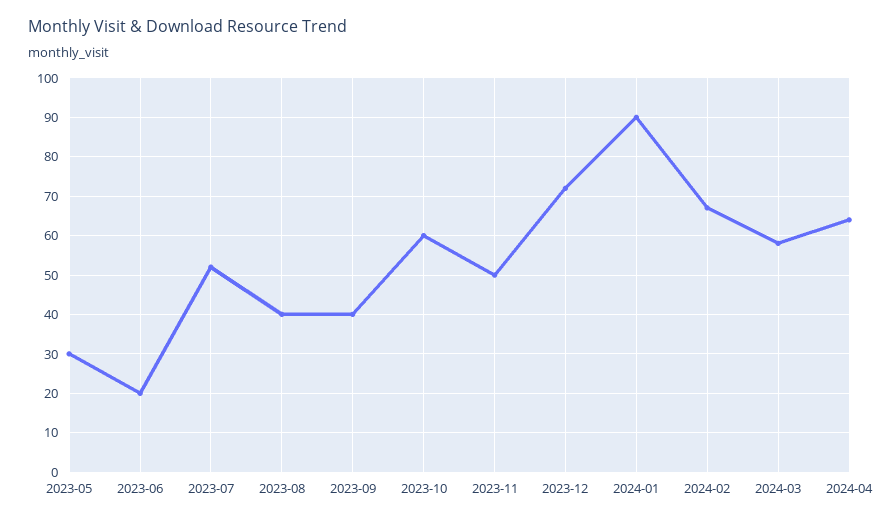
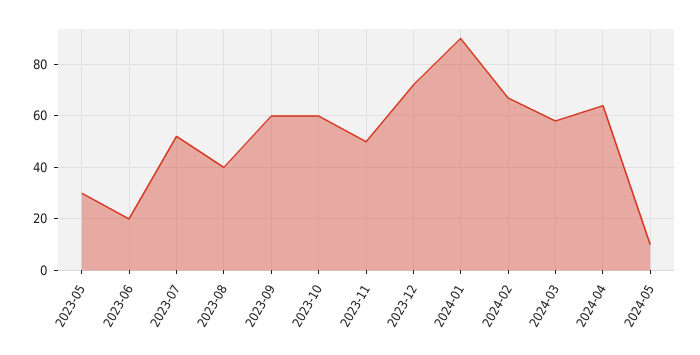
2023-09: 40 -> 60
2024-05: none -> 10

